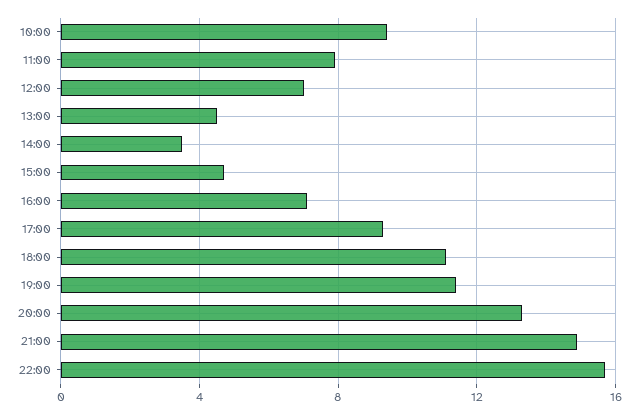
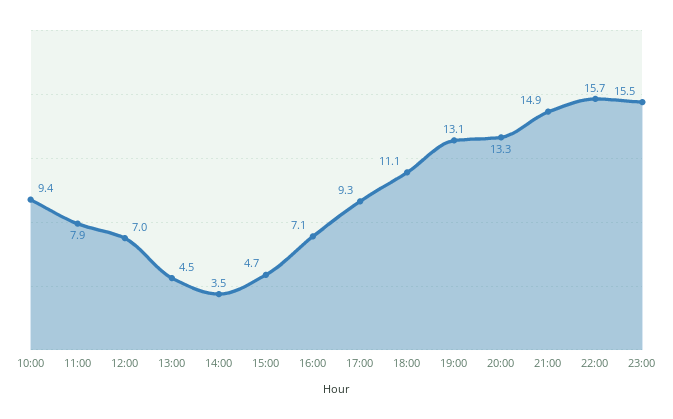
19:00: 11.5 -> 13.1
23:00: none -> 15.5

